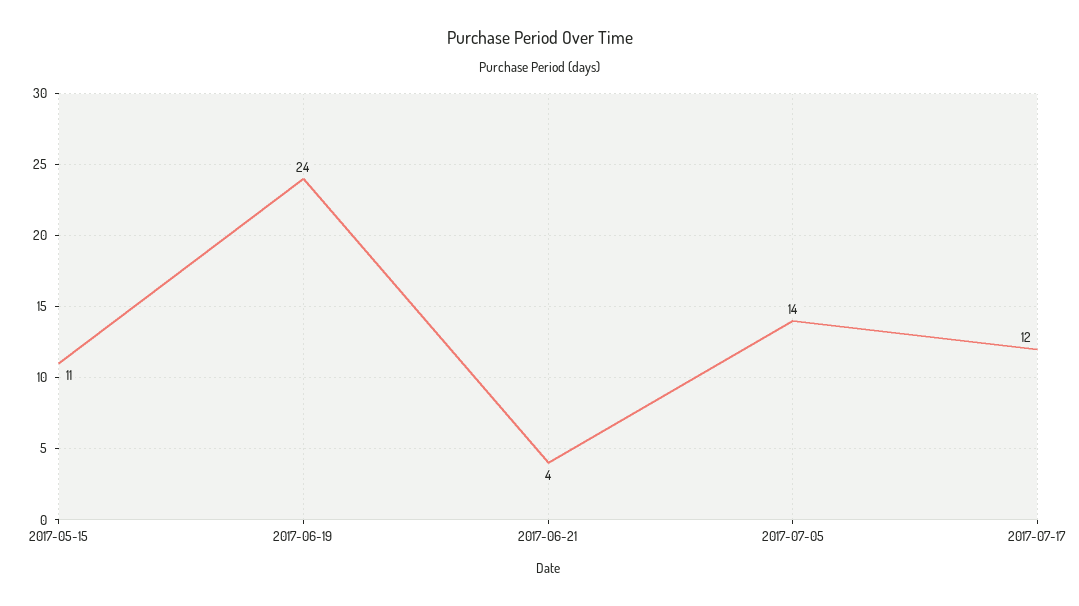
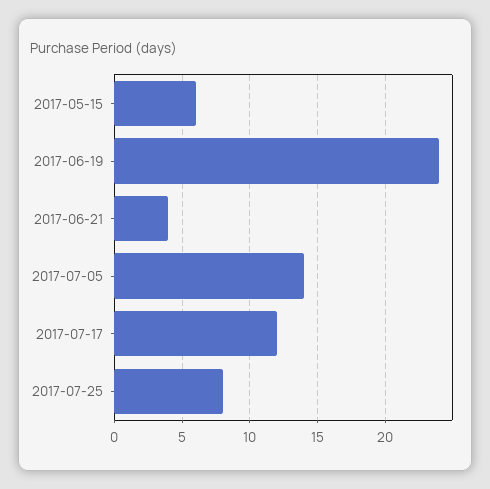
2017-05-15: 11 -> 6
2017-07-25: none -> 8

